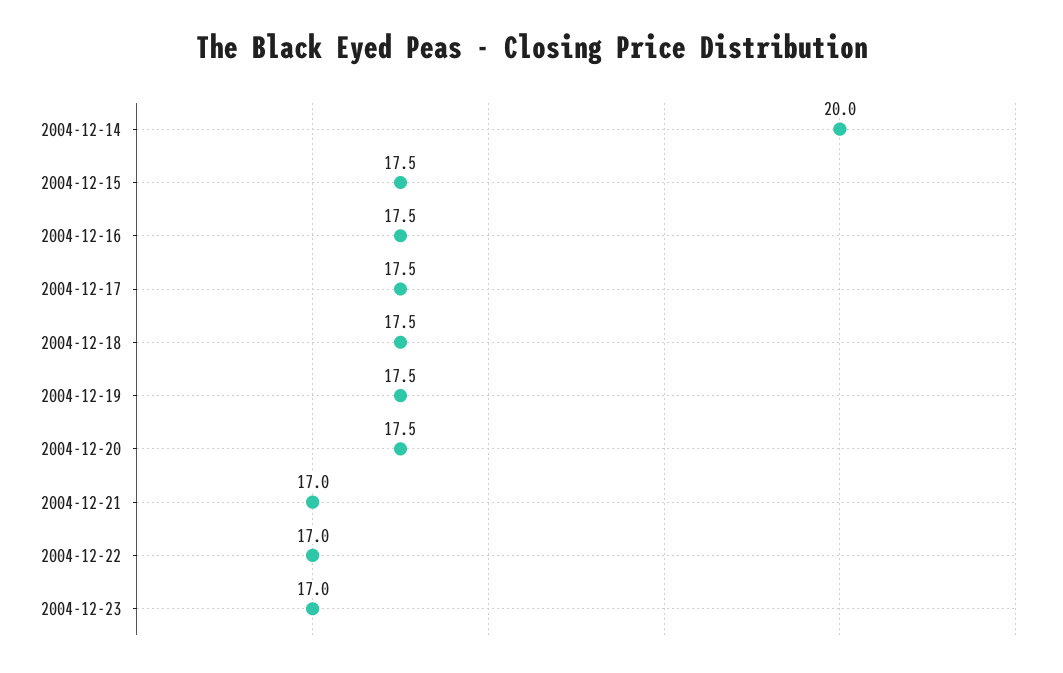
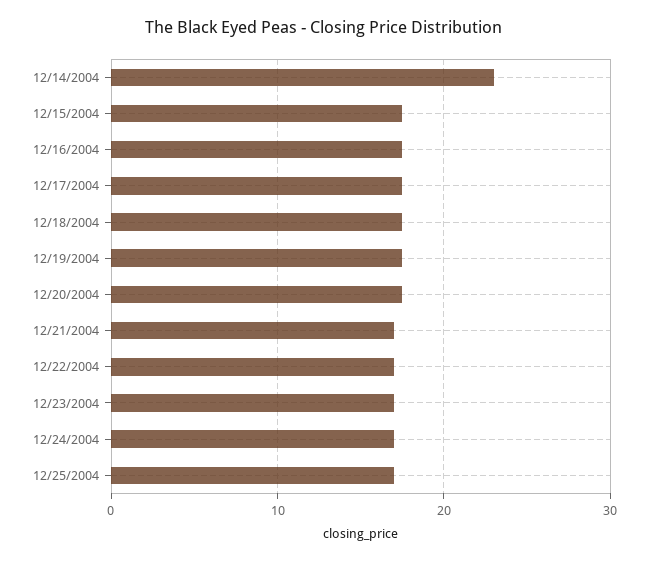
2004-12-14: 20 -> 23
12/24/2004: none -> 17
12/25/2004: none -> 17

